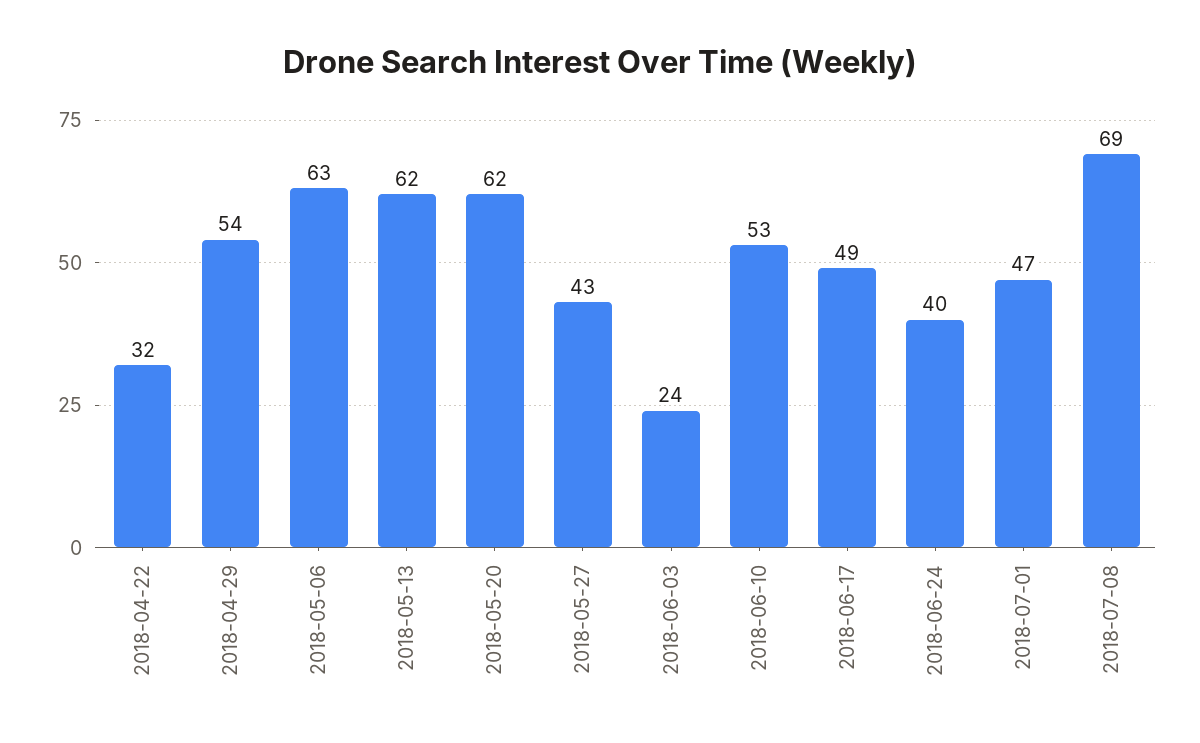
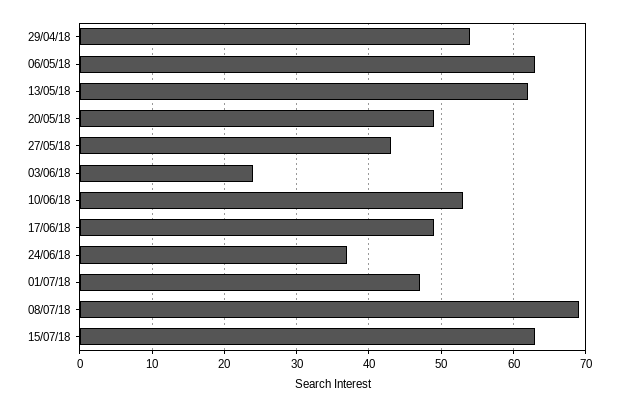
2018-04-22: 32 -> none
2018-05-20: 62 -> 49
2018-06-24: 40 -> 37
15/07/18: none -> 63

